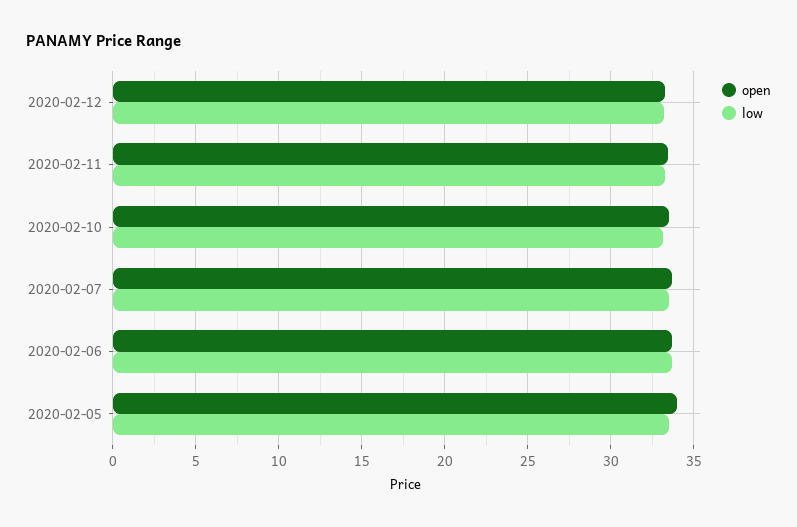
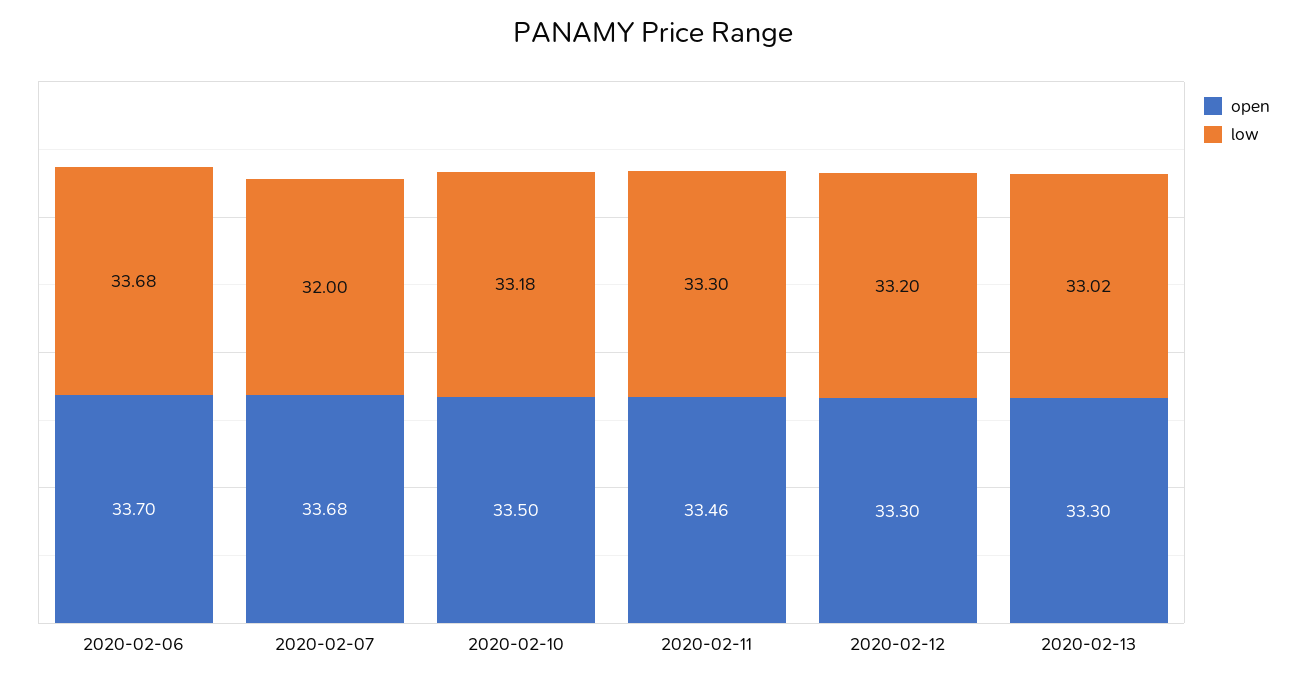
low, 2020-02-07: 33.5 -> 32
open, 2020-02-05: 34 -> none
low, 2020-02-05: 33.5 -> none
open, 2020-02-13: none -> 33.3
low, 2020-02-13: none -> 33.02

